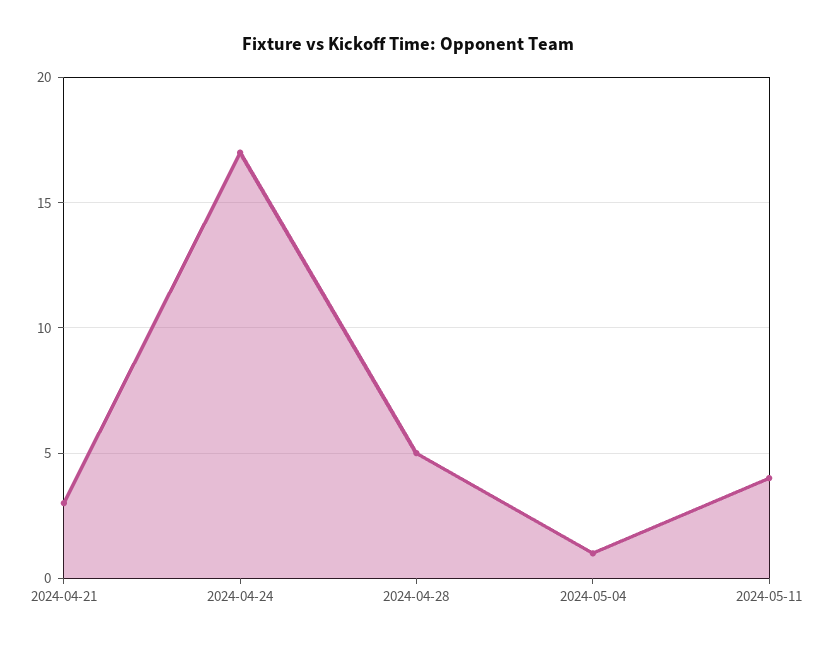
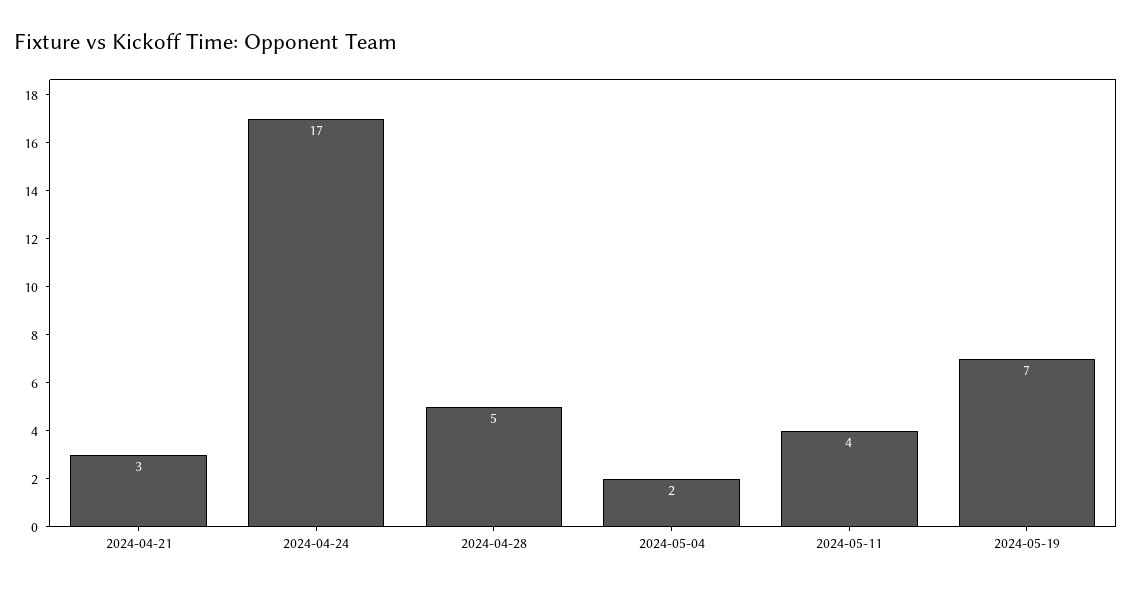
2024-05-04: 1 -> 2
2024-05-19: none -> 7

